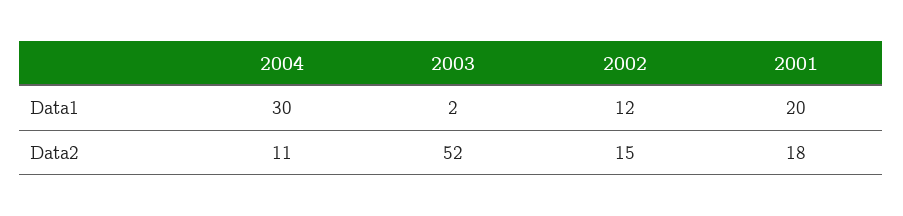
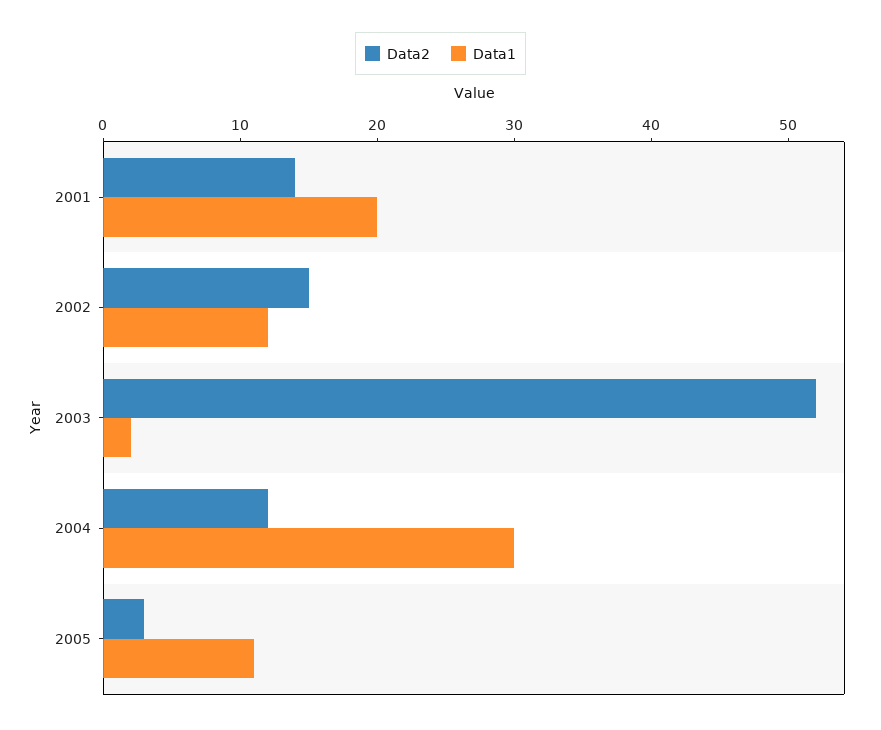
Data2, 2004: 11 -> 12
Data2, 2001: 18 -> 14
Data2, 2005: none -> 3
Data1, 2005: none -> 11

